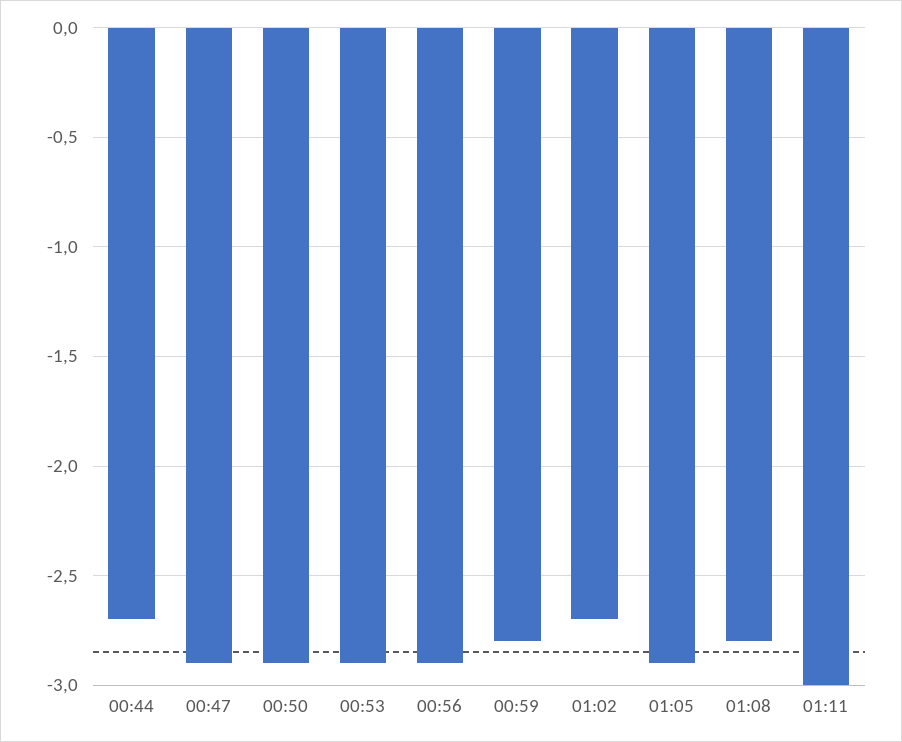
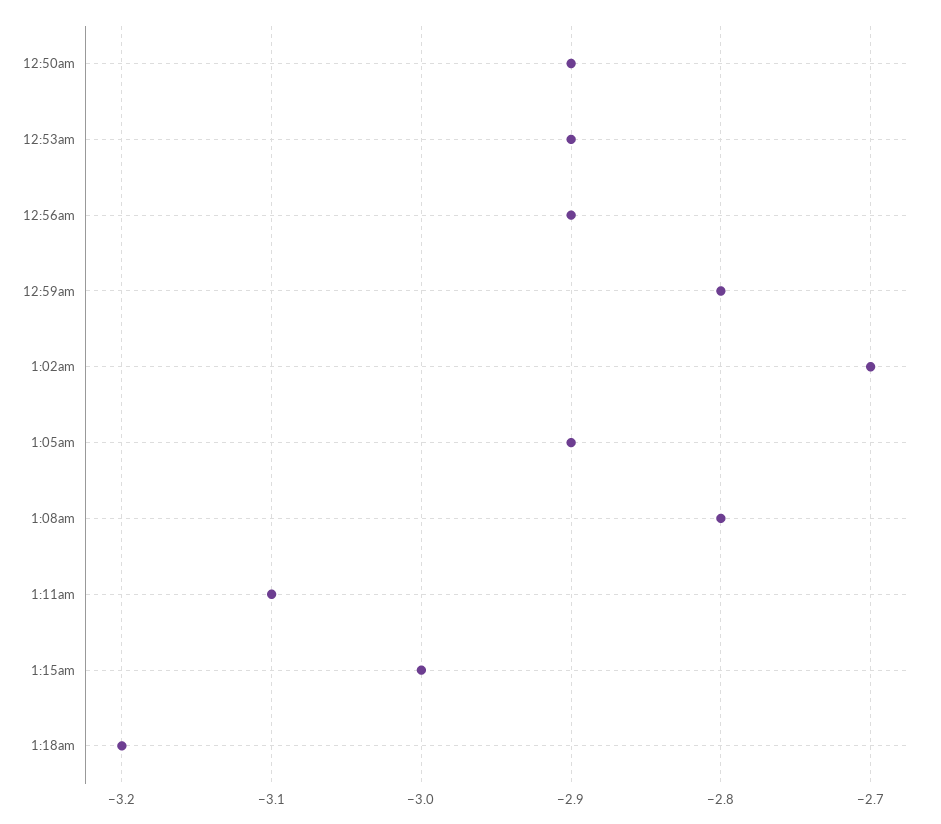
00:44: -2.7 -> none
00:47: -2.9 -> none
01:11: -3 -> -3.1
1:15am: none -> -3
1:18am: none -> -3.2

